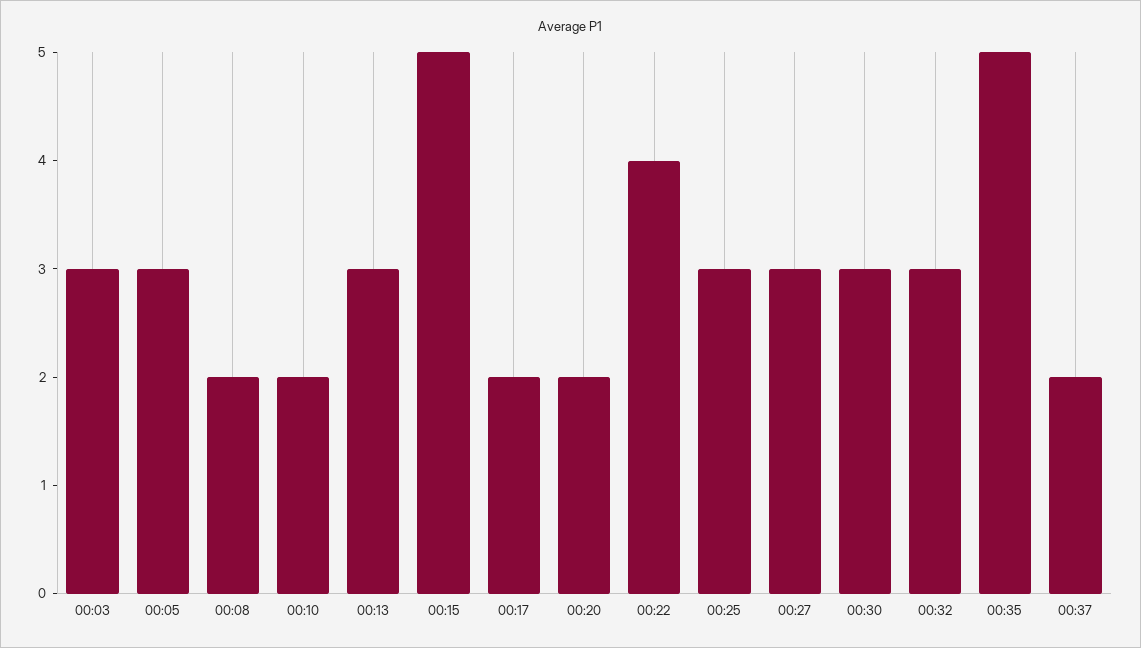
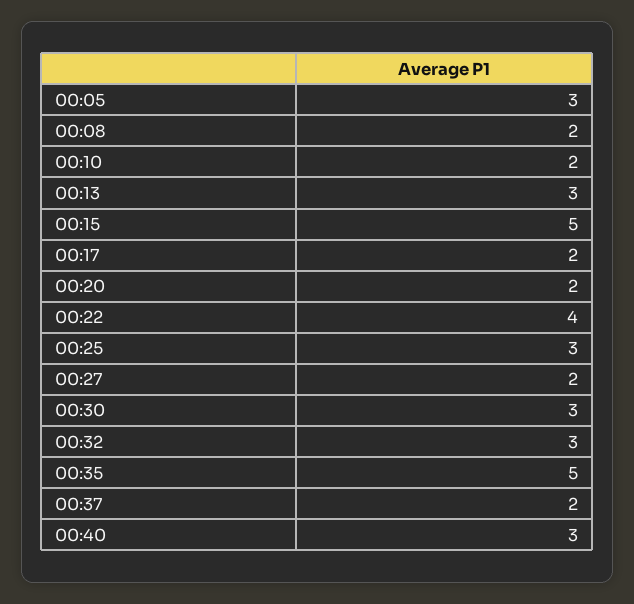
00:03: 3 -> none
00:27: 3 -> 2
00:40: none -> 3

